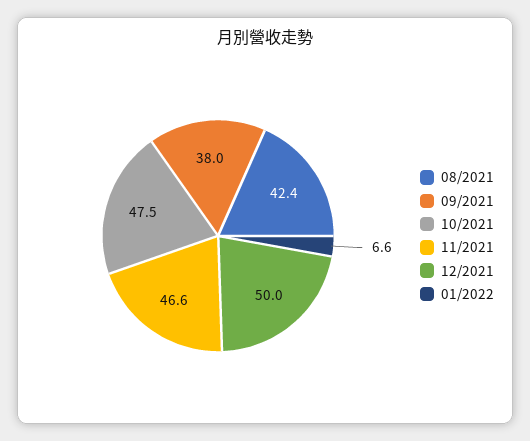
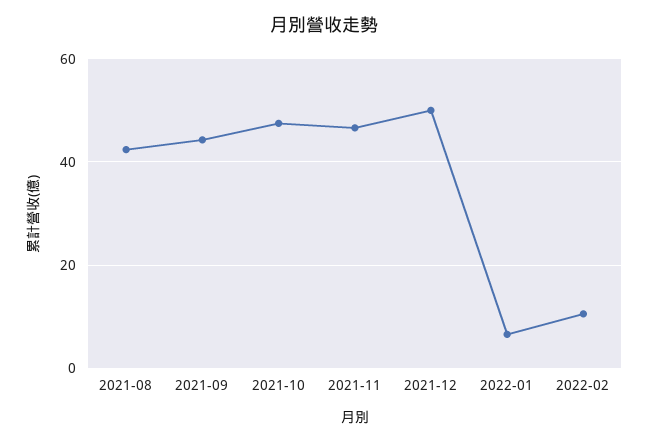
09/2021: 38 -> 44
2022-02: none -> 10

